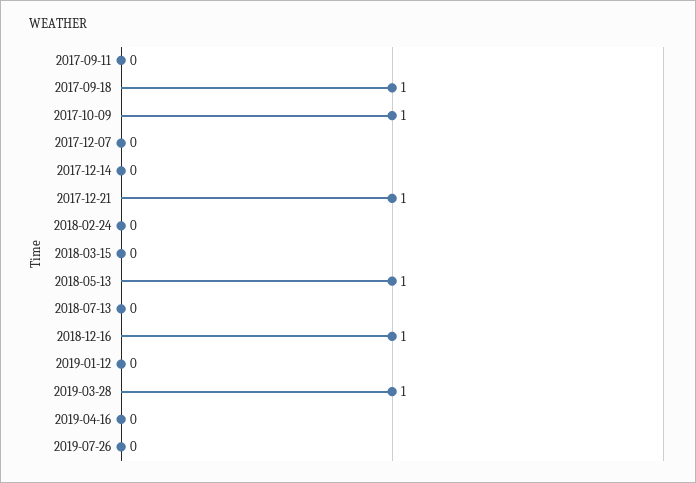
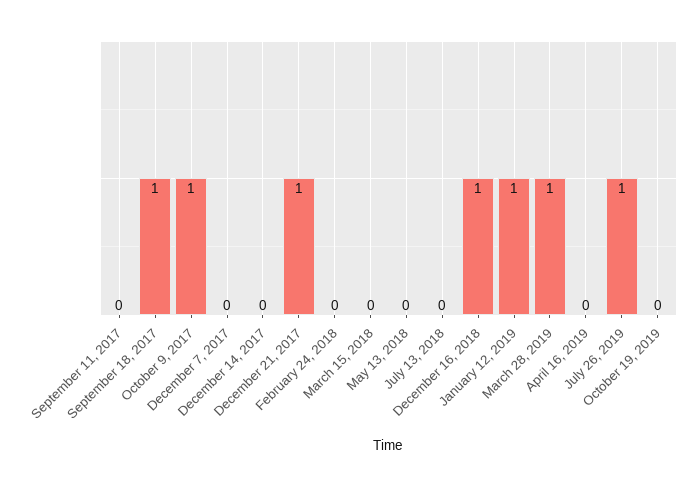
2018-05-13: 1 -> 0
2019-01-12: 0 -> 1
2019-07-26: 0 -> 1
October 19, 2019: none -> 0

